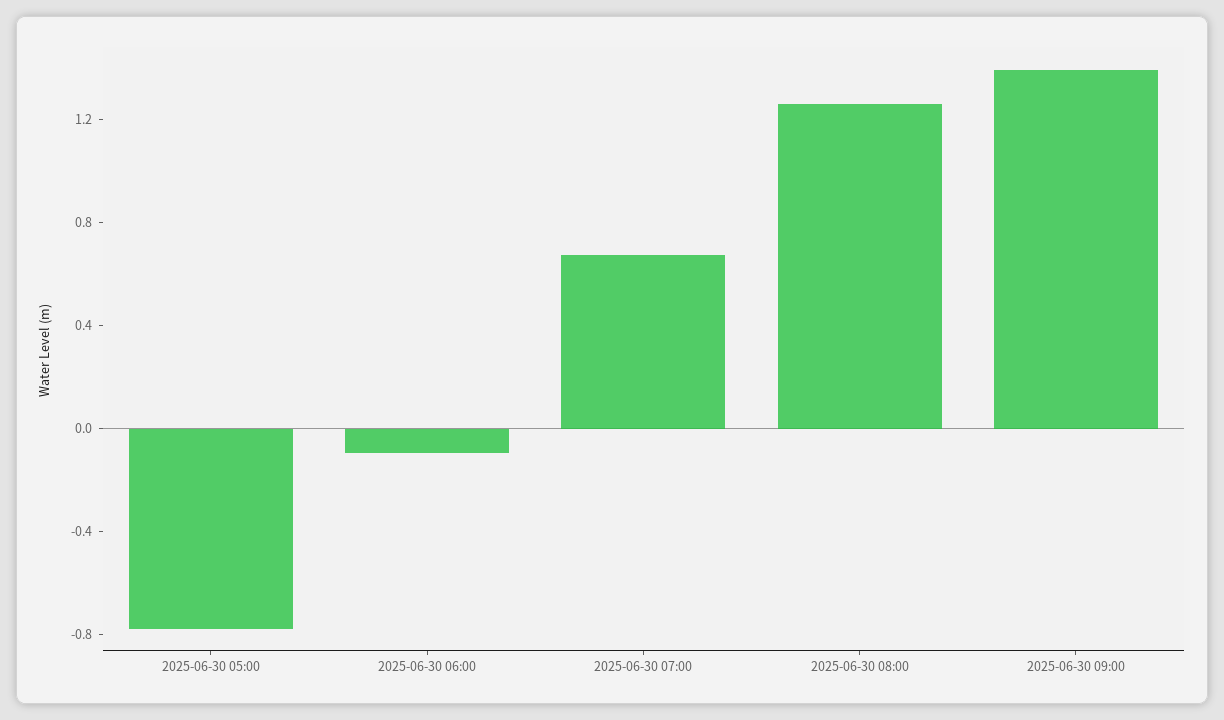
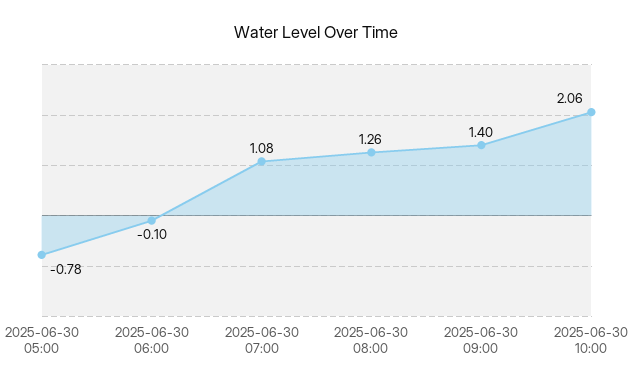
2025-06-30 07:00: 0.7 -> 1.08
2025-06-30 10:00: none -> 2.06

